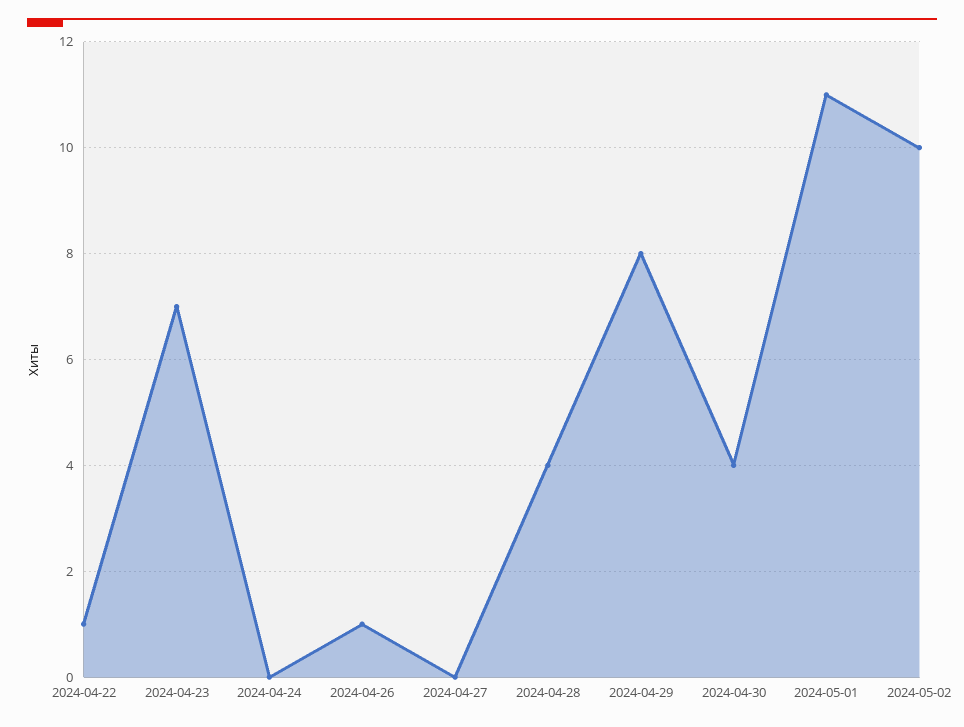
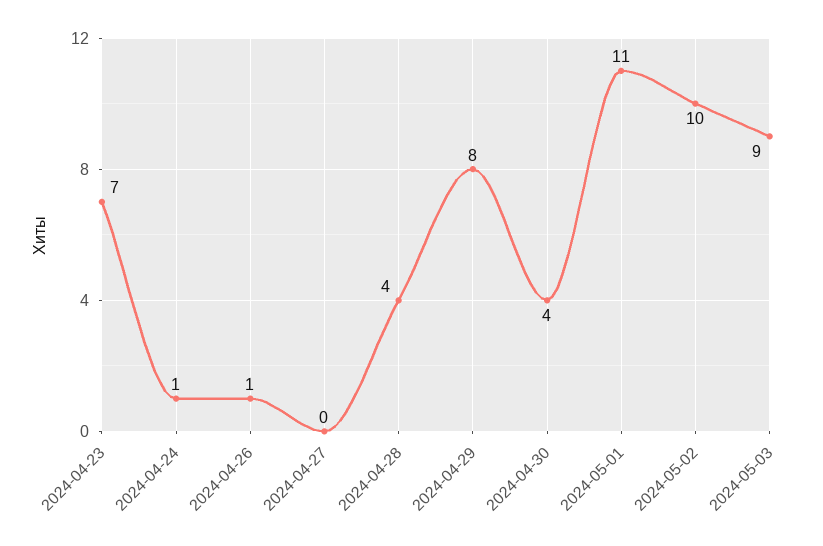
2024-04-22: 1 -> none
2024-04-24: 0 -> 1
2024-05-03: none -> 9

